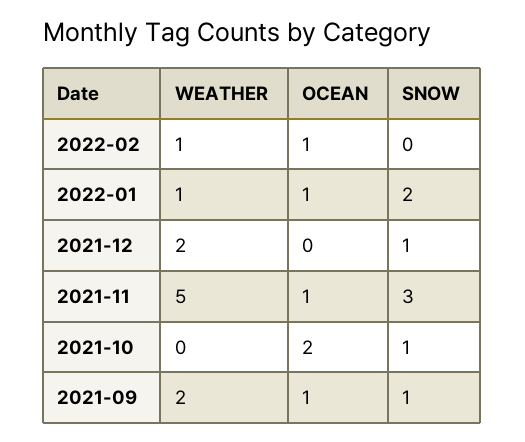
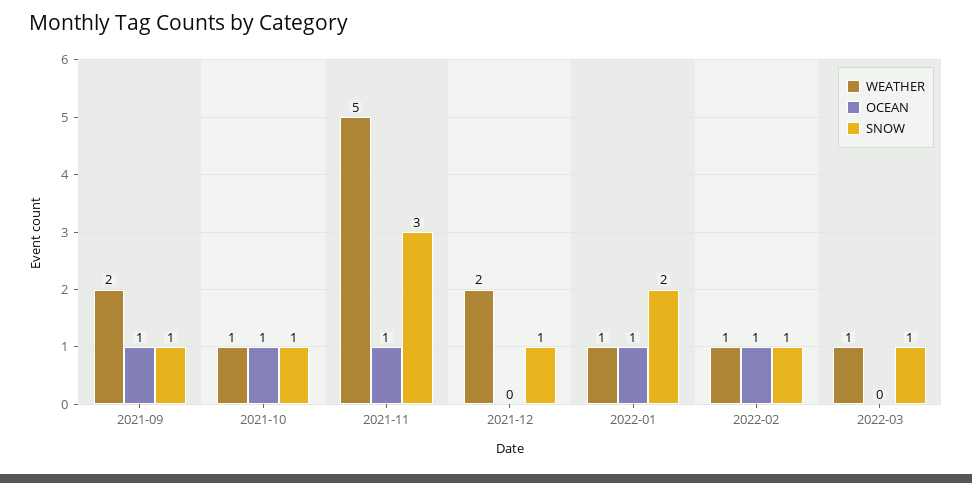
SNOW, 2022-02: 0 -> 1
WEATHER, 2021-10: 0 -> 1
OCEAN, 2021-10: 2 -> 1
WEATHER, 2022-03: none -> 1
OCEAN, 2022-03: none -> 0
SNOW, 2022-03: none -> 1

